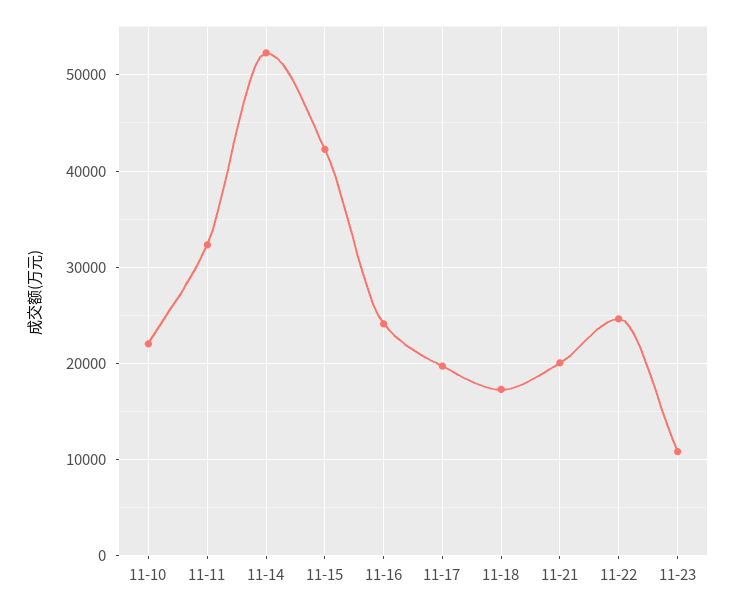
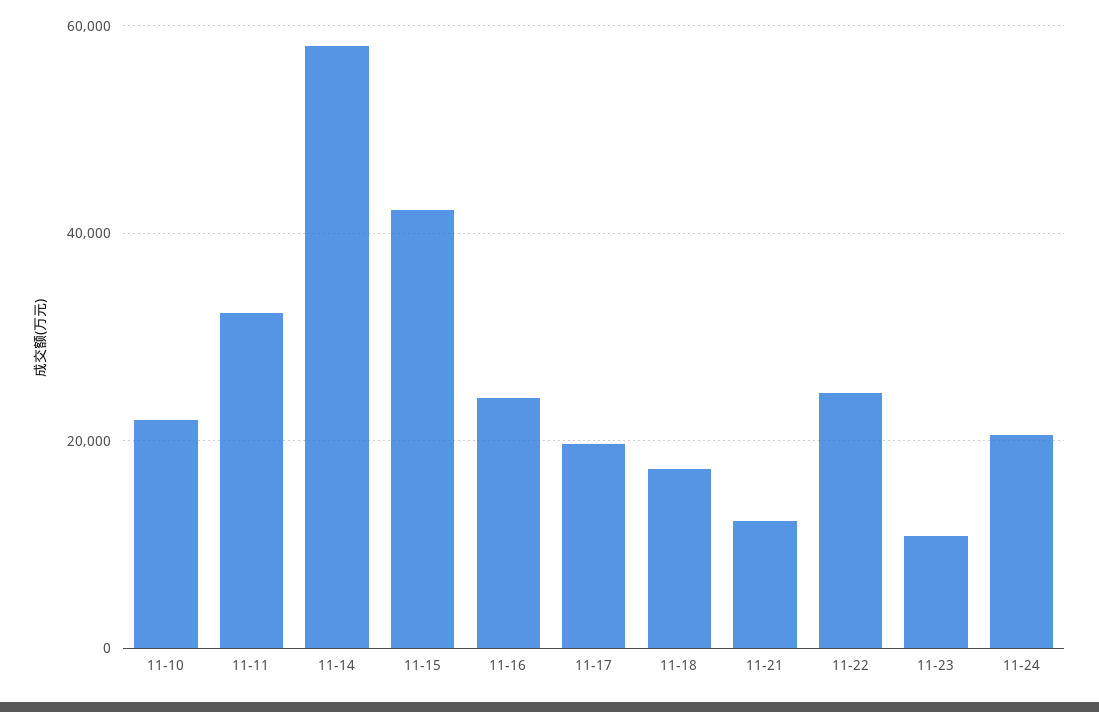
11-14: 52000 -> 58000
11-21: 20000 -> 12000
11-24: none -> 20000

